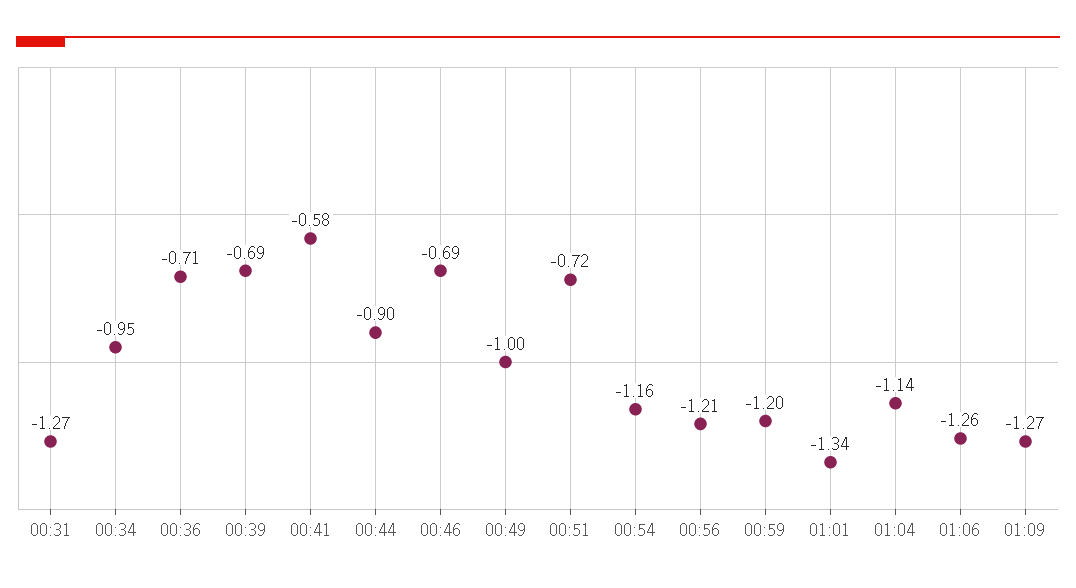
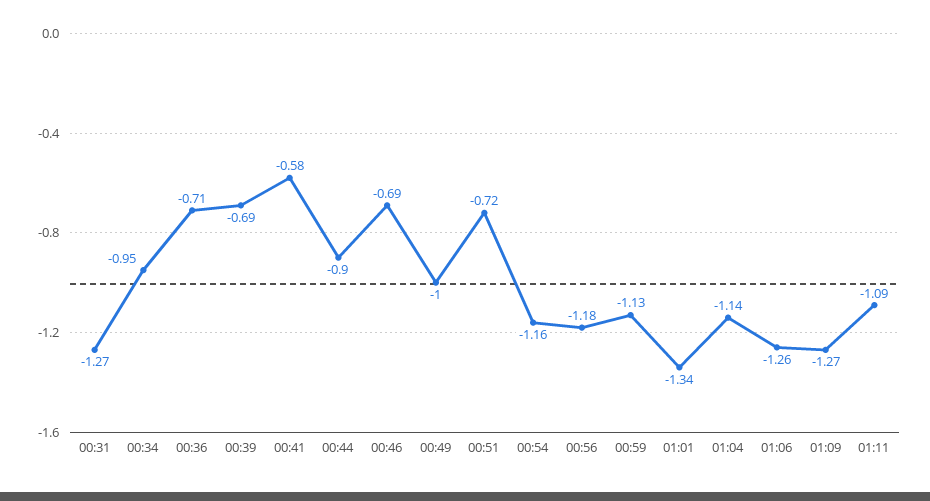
00:56: -1.21 -> -1.18
00:59: -1.2 -> -1.13
01:11: none -> -1.09

